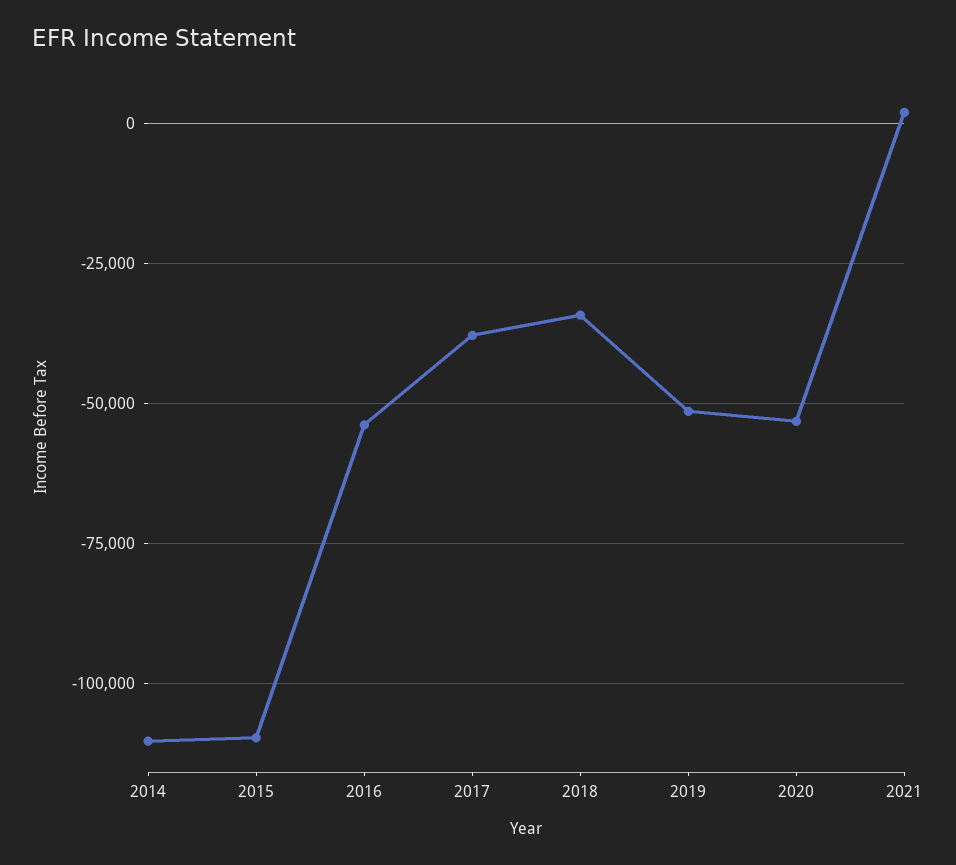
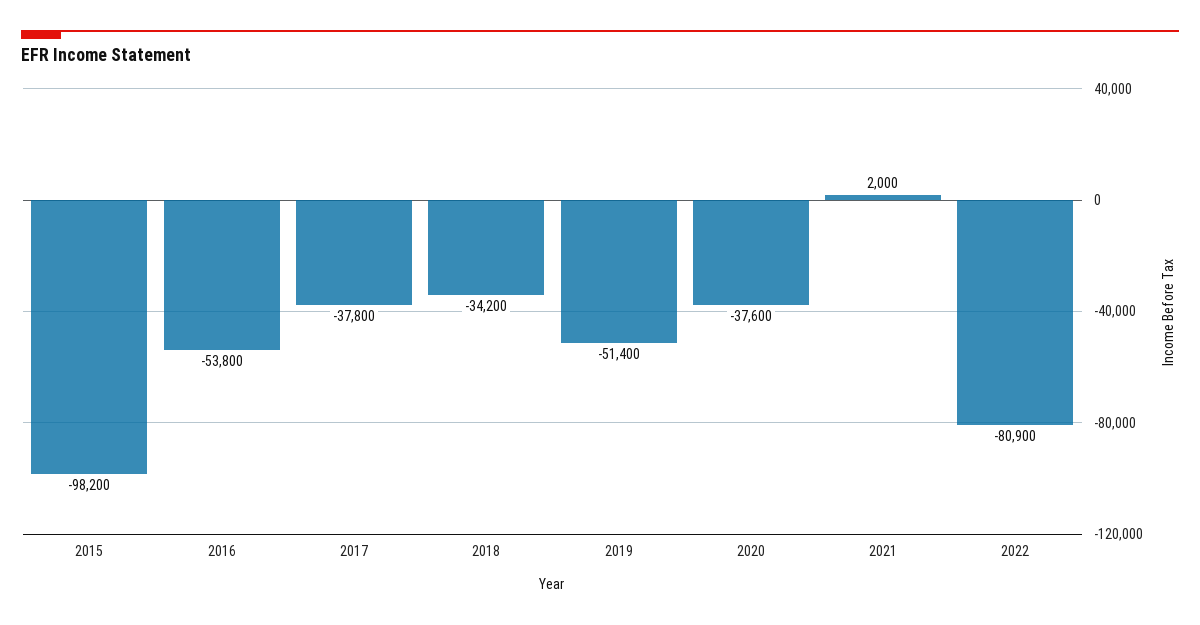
2014: -110000 -> none
2015: -110000 -> -98200
2020: -52500 -> -37600
2022: none -> -80900

